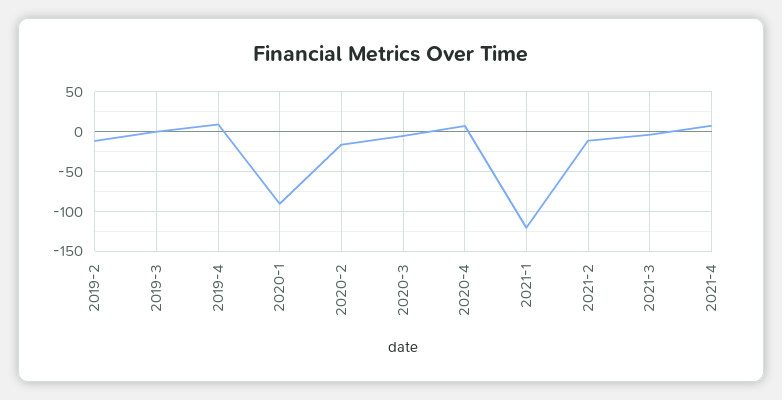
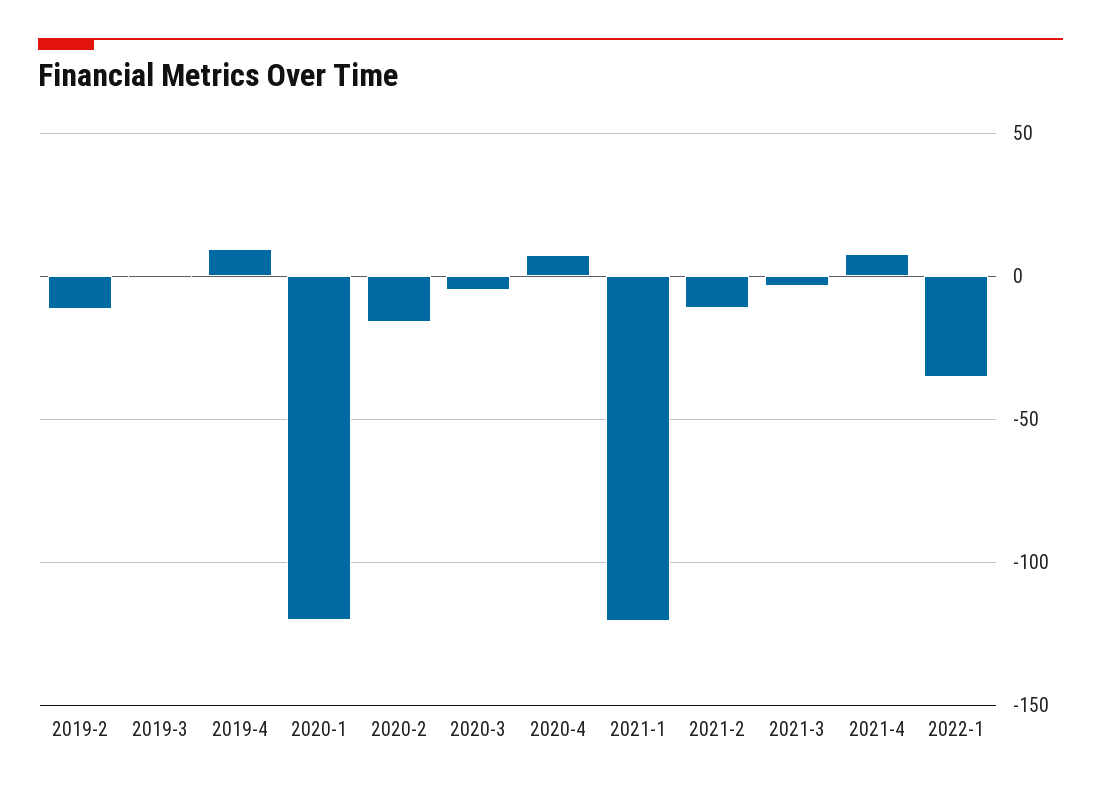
2020-1: -90 -> -120
2022-1: none -> -35

